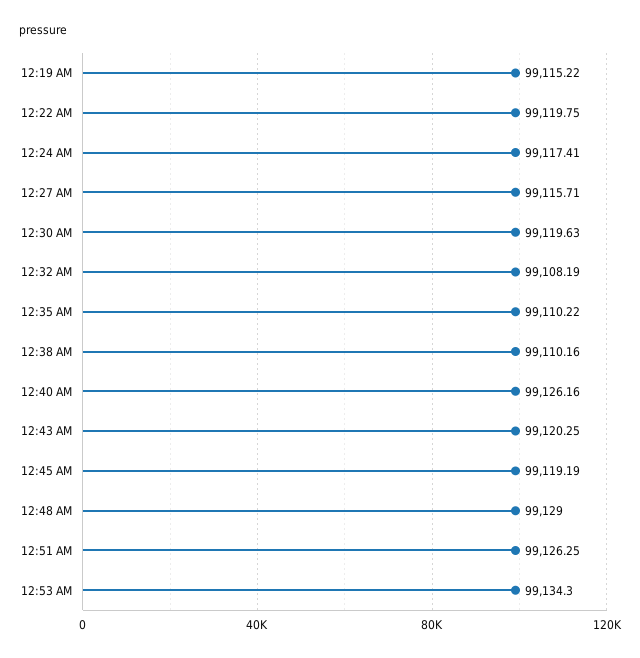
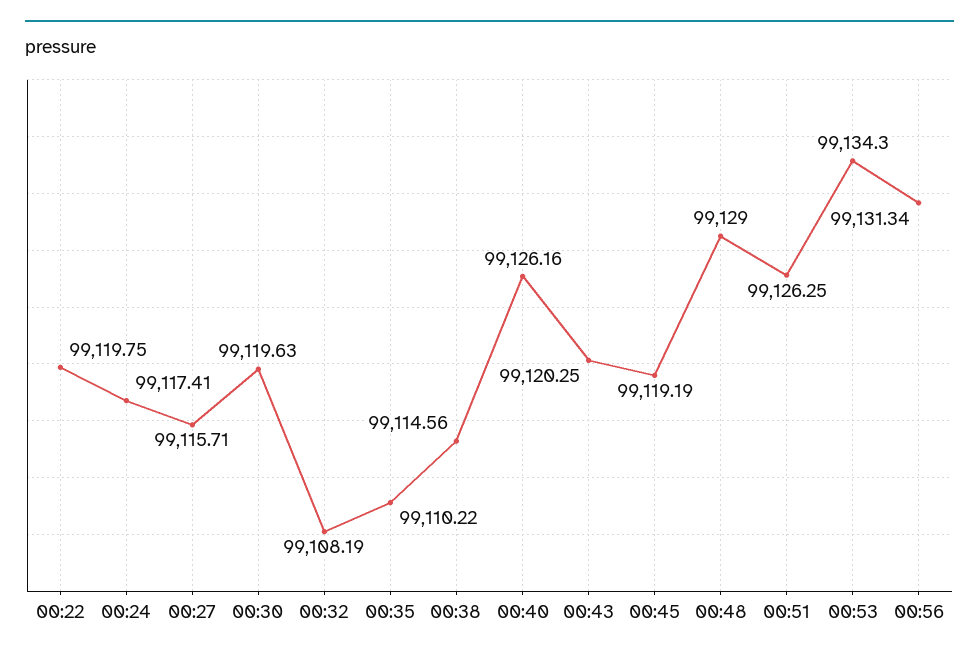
12:19 AM: 99115.22 -> none
12:38 AM: 99110.16 -> 99114.56
00:56: none -> 99131.34

